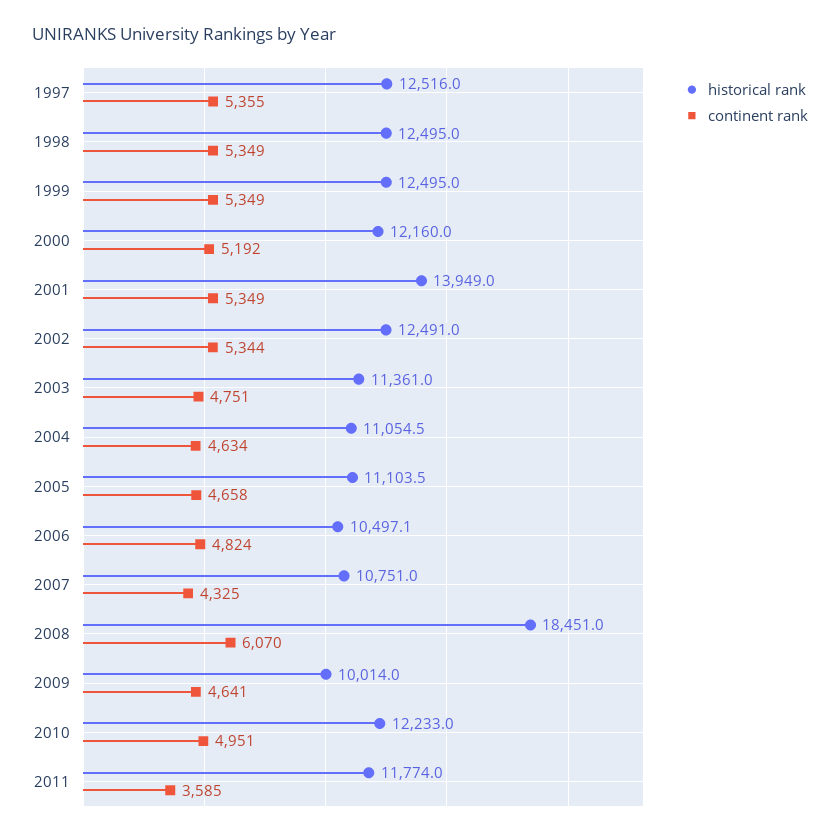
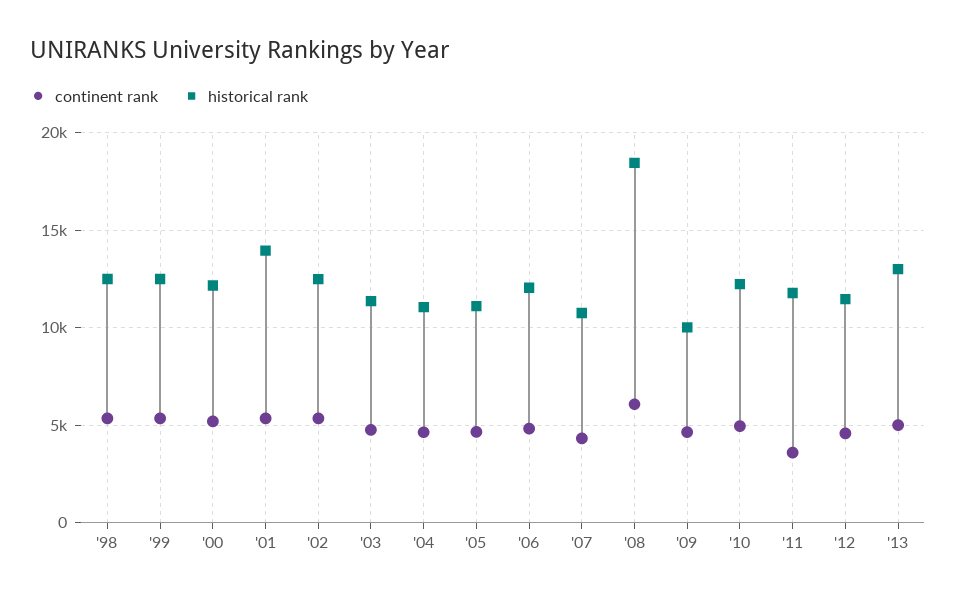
historical rank, 1997: 12516 -> none
continent rank, 1997: 5355 -> none
historical rank, 2006: 10497.1 -> 12000
continent rank, '12: none -> 4500
historical rank, '12: none -> 11500
continent rank, '13: none -> 5000
historical rank, '13: none -> 13000

